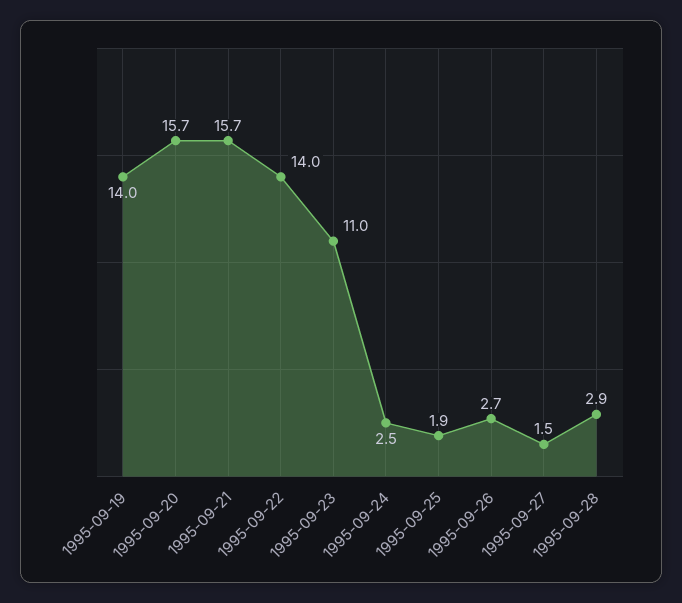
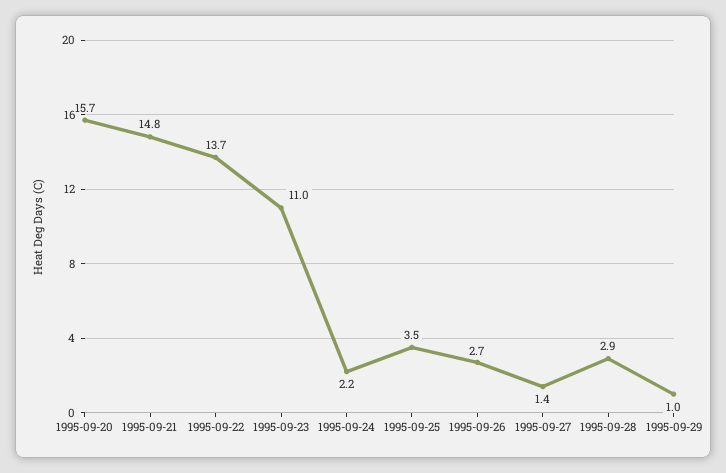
1995-09-19: 14 -> none
1995-09-21: 15.7 -> 14.8
1995-09-22: 14 -> 13.7
1995-09-24: 2.5 -> 2.2
1995-09-25: 1.9 -> 3.5
1995-09-27: 1.5 -> 1.4
1995-09-29: none -> 1

